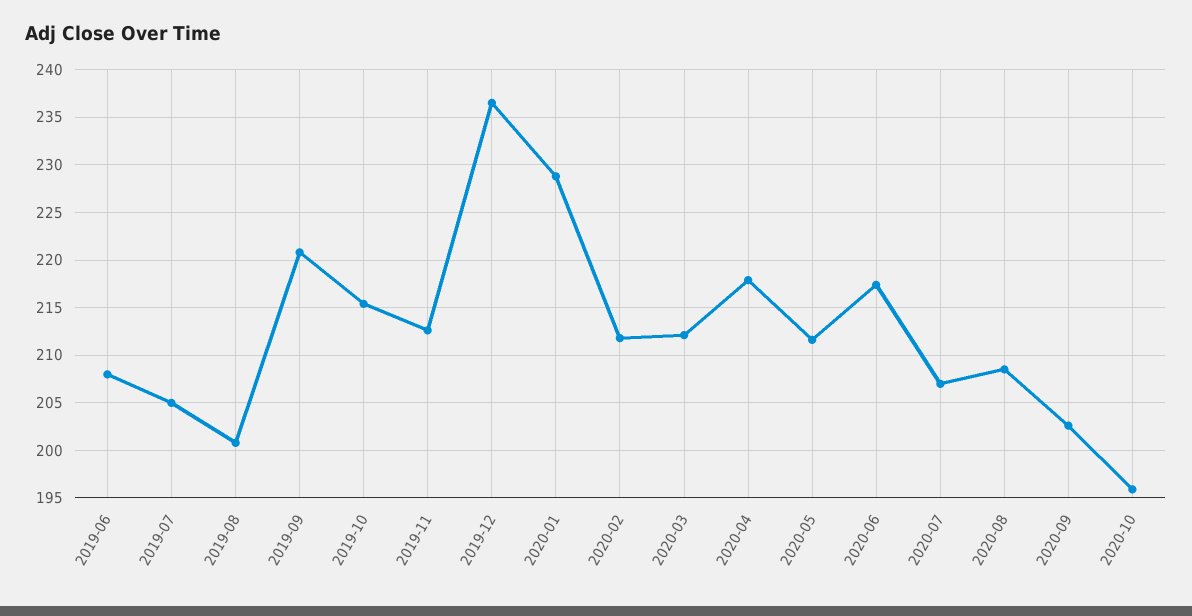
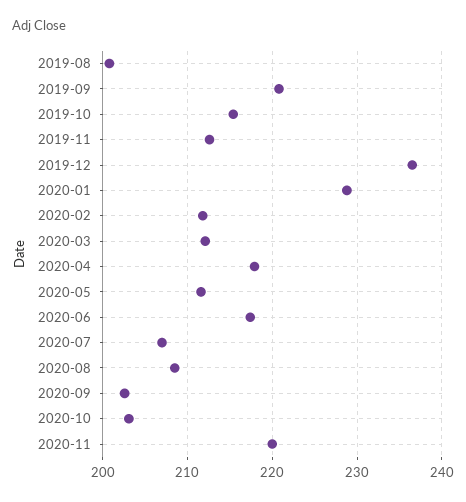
2019-06: 208 -> none
2019-07: 205 -> none
2020-10: 196 -> 203
2020-11: none -> 220

